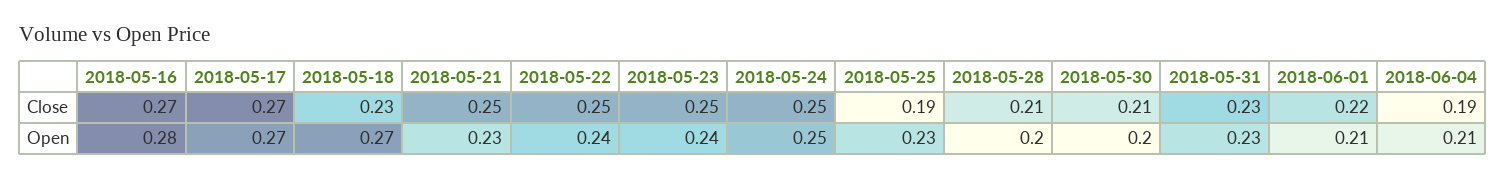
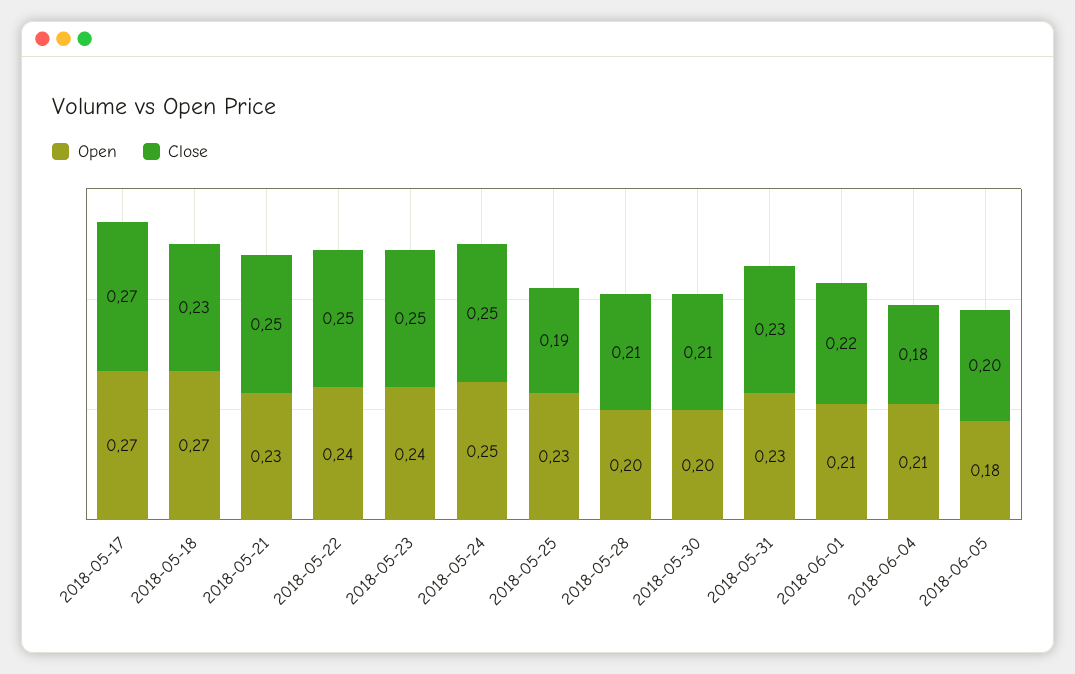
Close, 2018-05-16: 0.27 -> none
Close, 2018-06-04: 0.19 -> 0.18
Open, 2018-05-16: 0.28 -> none
Open, 2018-06-05: none -> 0.18
Close, 2018-06-05: none -> 0.2

